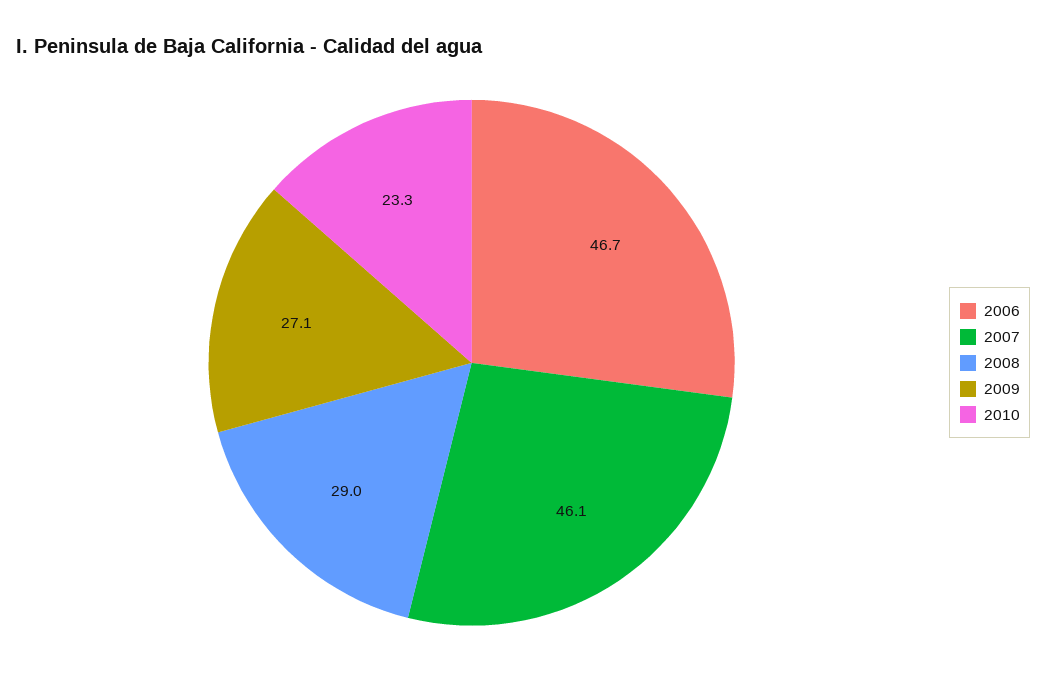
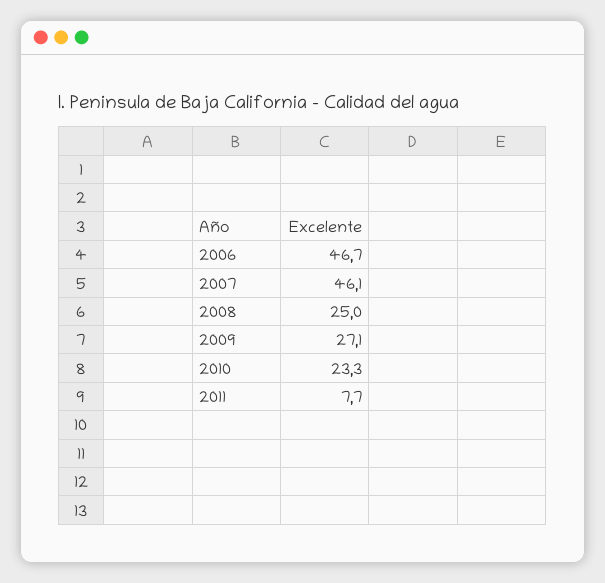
2008: 29 -> 25
2011: none -> 7.7

